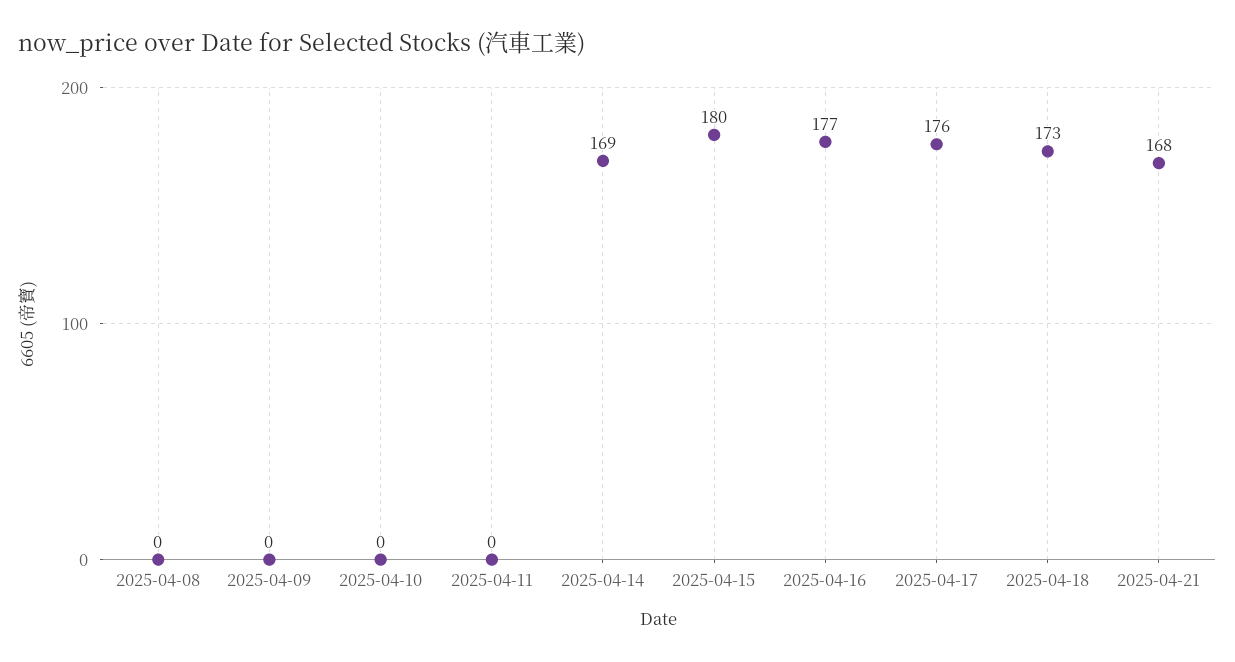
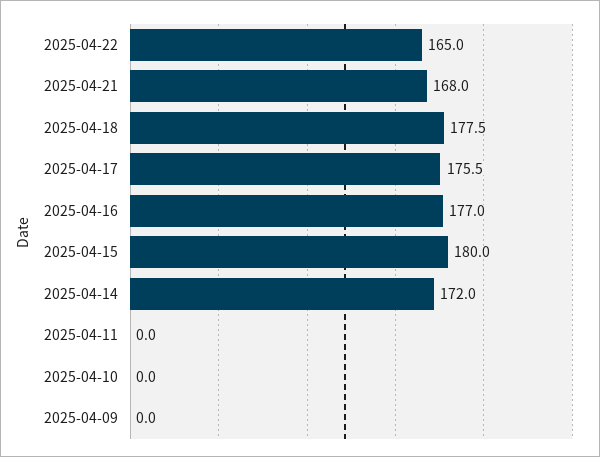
2025-04-08: 0 -> none
2025-04-14: 169 -> 172
2025-04-18: 173 -> 177.5
2025-04-22: none -> 165

